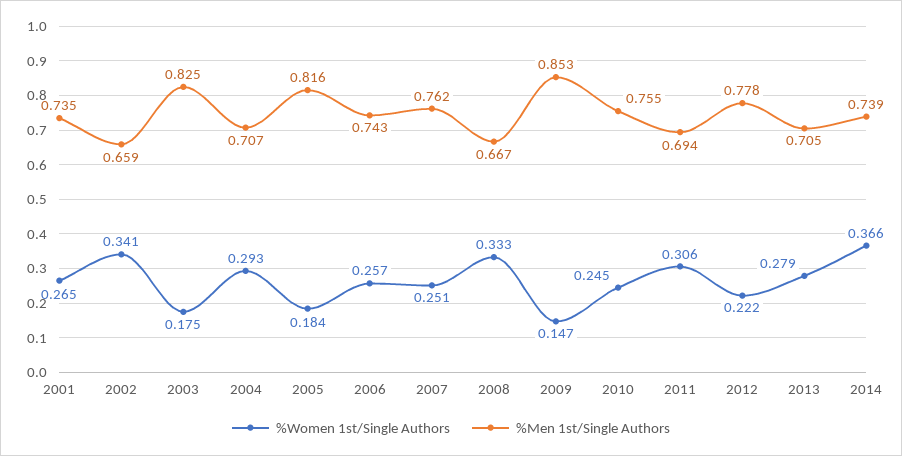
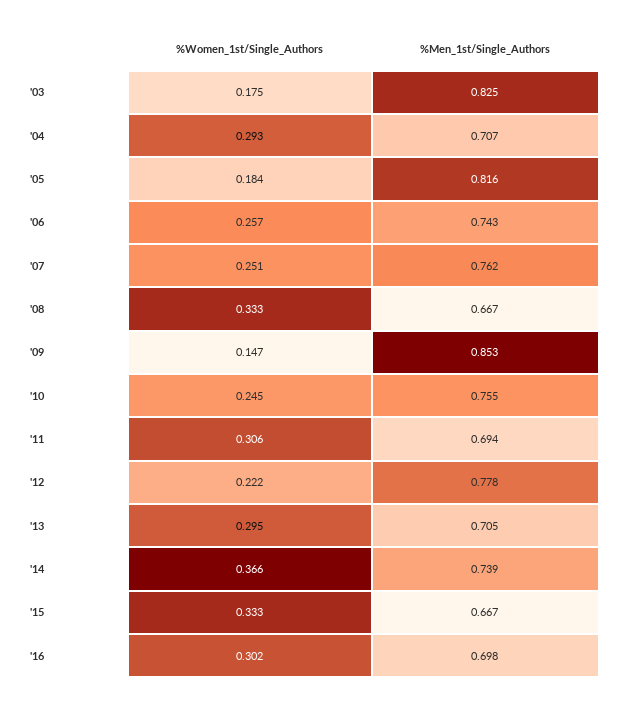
%Women 1st/Single Authors, 2001: 0.265 -> none
%Men 1st/Single Authors, 2001: 0.735 -> none
%Women 1st/Single Authors, 2002: 0.341 -> none
%Men 1st/Single Authors, 2002: 0.659 -> none
%Women 1st/Single Authors, 2013: 0.279 -> 0.295
%Women 1st/Single Authors, '15: none -> 0.333
%Men 1st/Single Authors, '15: none -> 0.667
%Women 1st/Single Authors, '16: none -> 0.302
%Men 1st/Single Authors, '16: none -> 0.698

